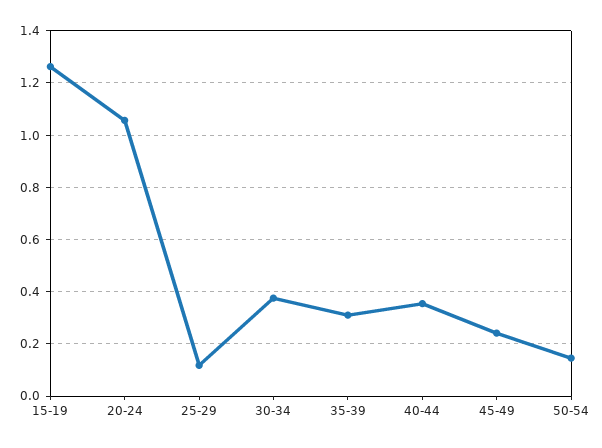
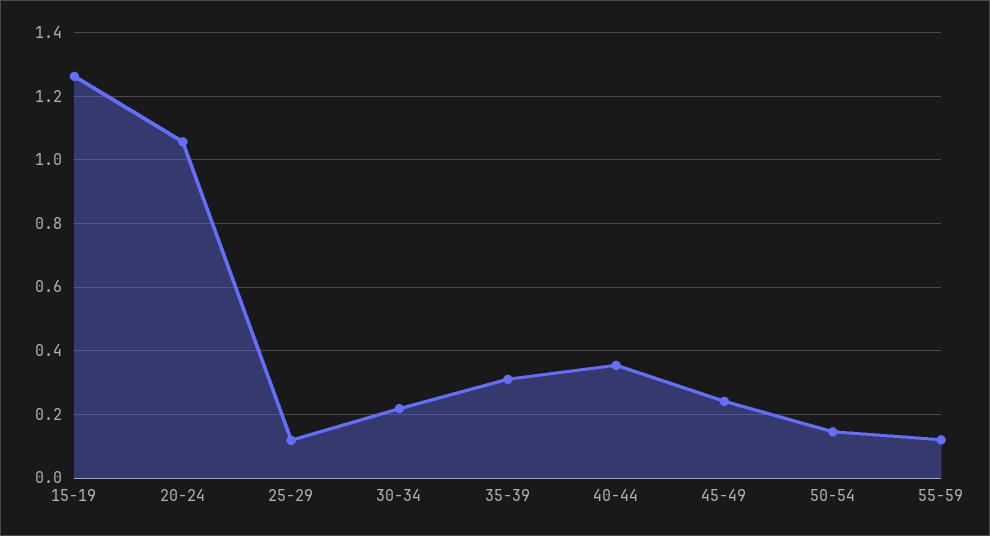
30-34: 0.375 -> 0.22
55-59: none -> 0.12

